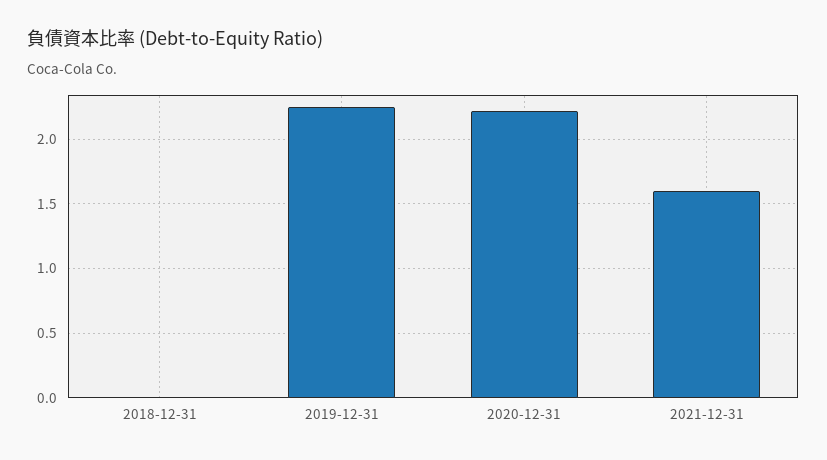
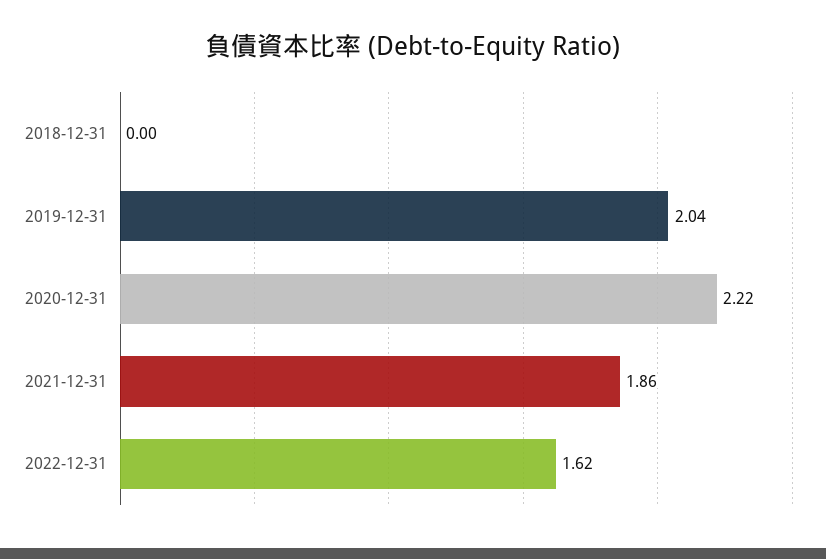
2019-12-31: 2.25 -> 2.04
2021-12-31: 1.6 -> 1.86
2022-12-31: none -> 1.62

